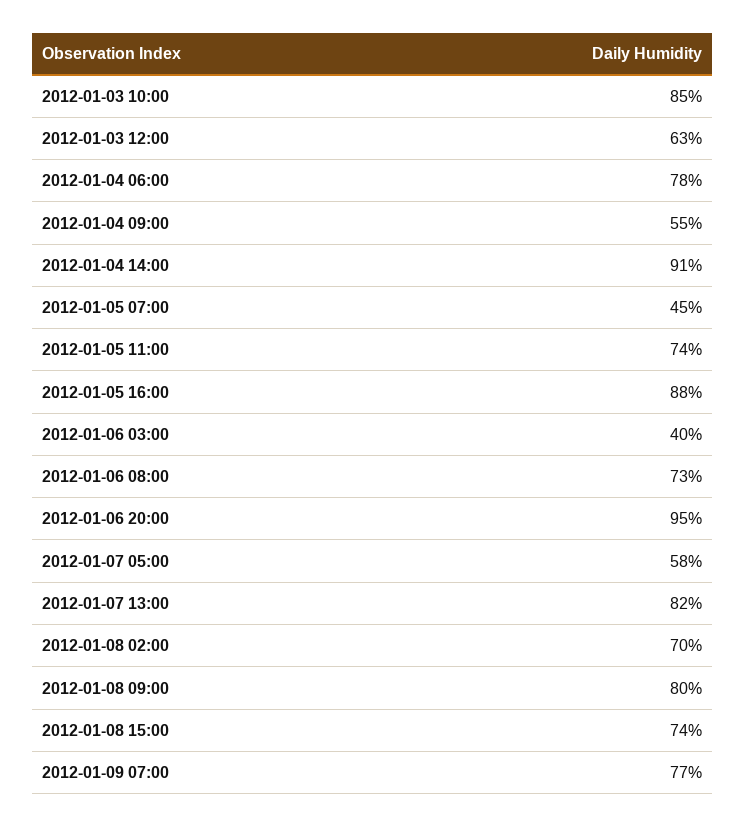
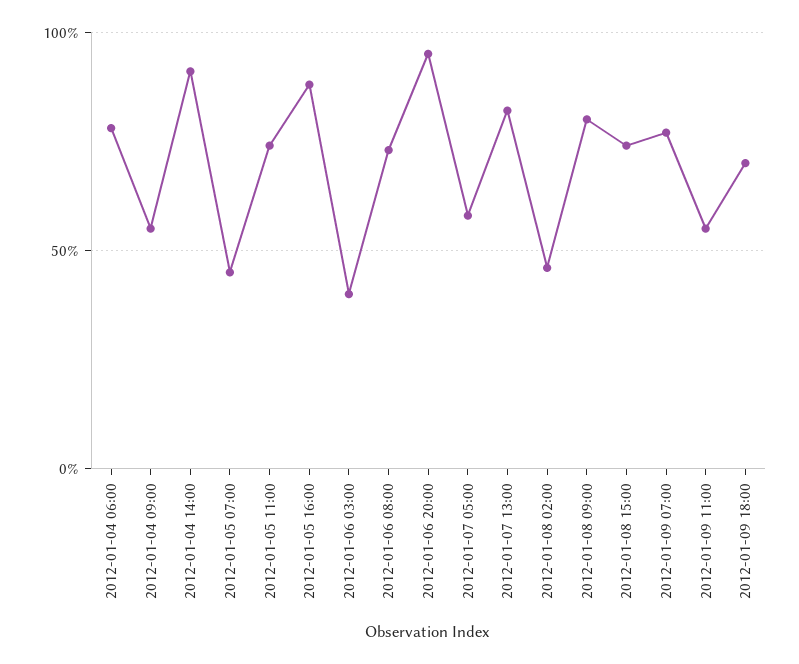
2012-01-03 10:00: 85 -> none
2012-01-03 12:00: 63 -> none
2012-01-08 02:00: 70 -> 45
2012-01-09 11:00: none -> 55
2012-01-09 18:00: none -> 70

